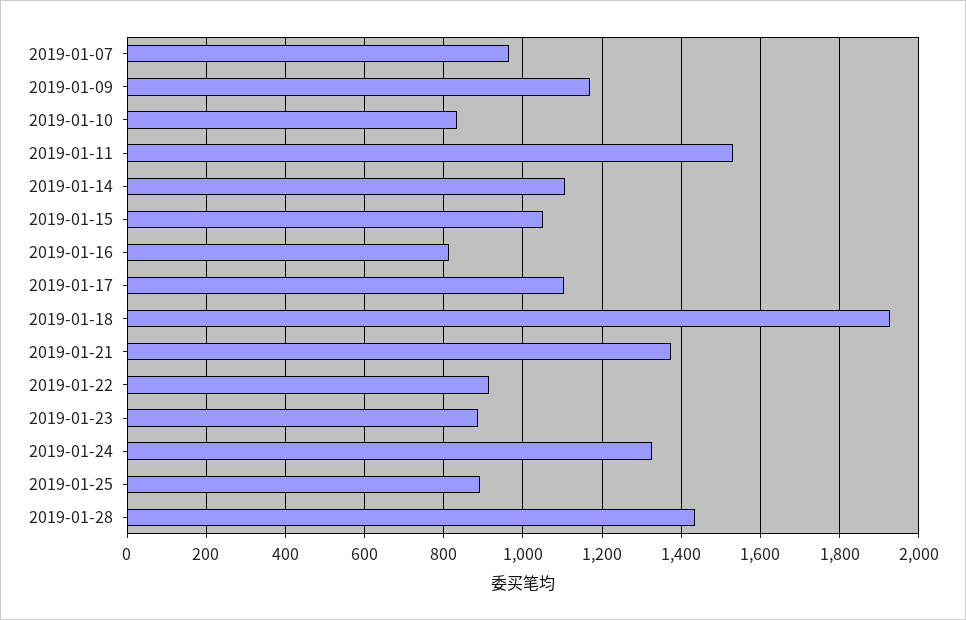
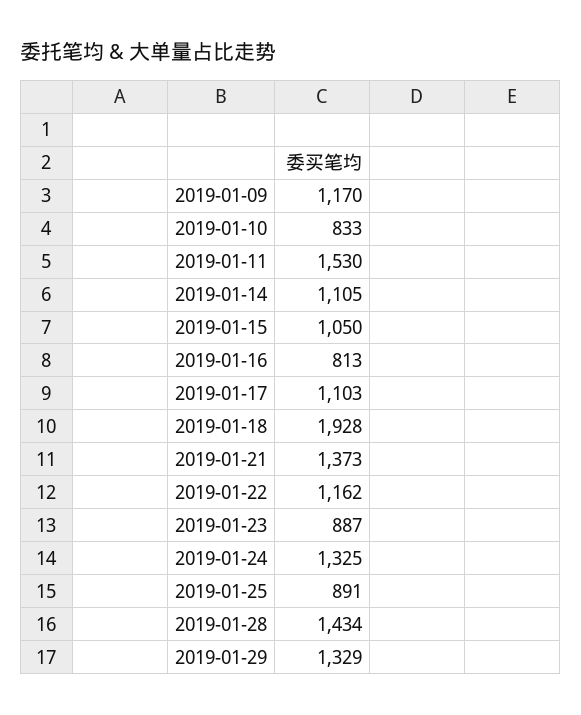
2019-01-07: 960 -> none
2019-01-22: 920 -> 1162
2019-01-29: none -> 1329

